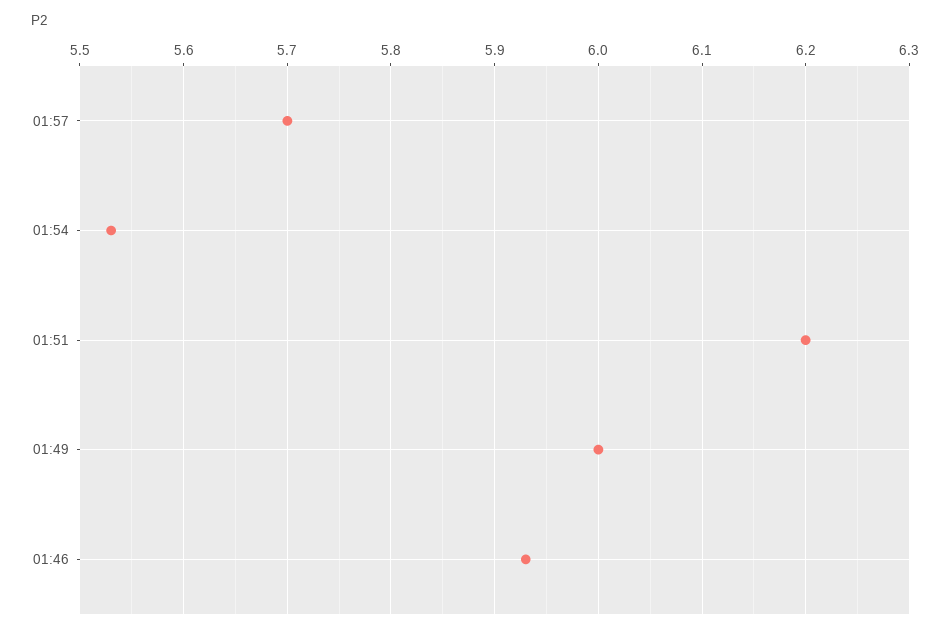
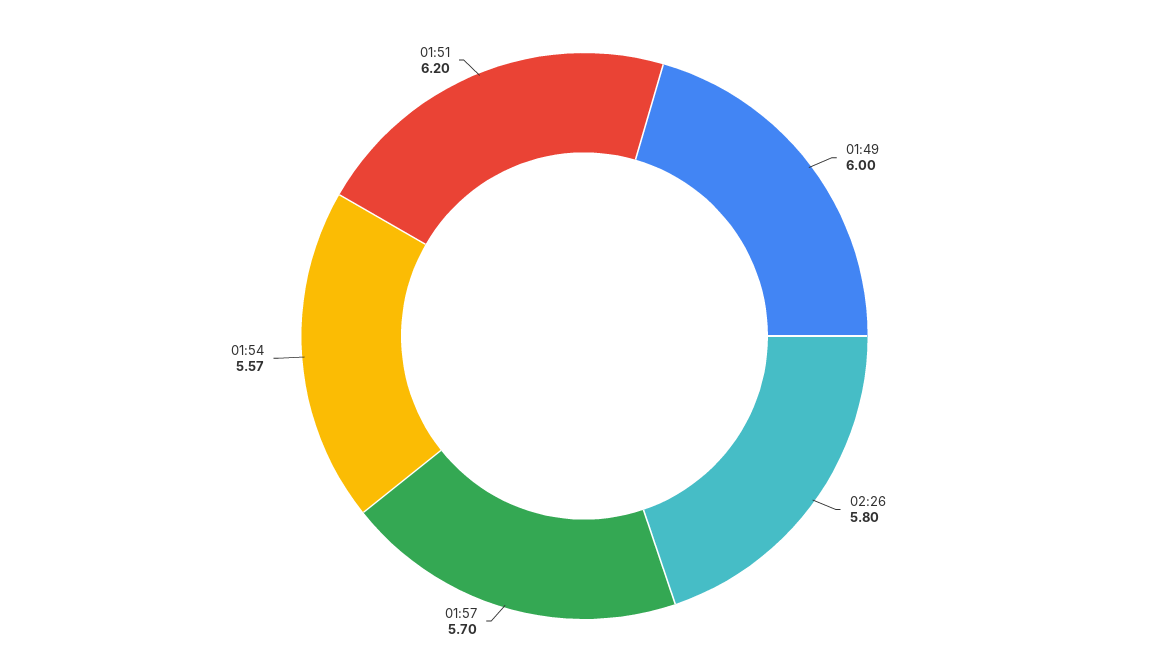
01:54: 5.53 -> 5.57
01:46: 5.93 -> none
02:26: none -> 5.8

